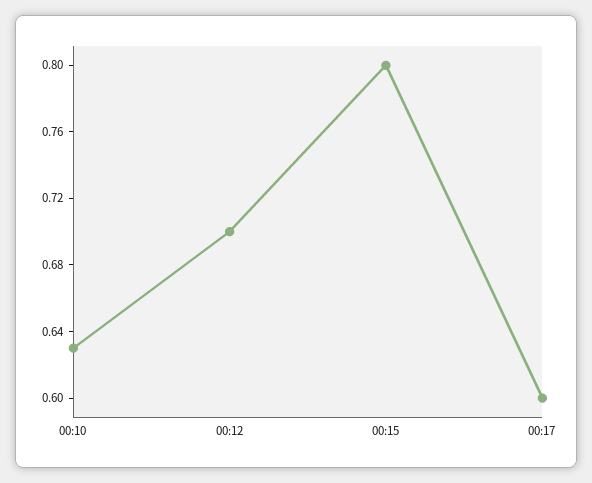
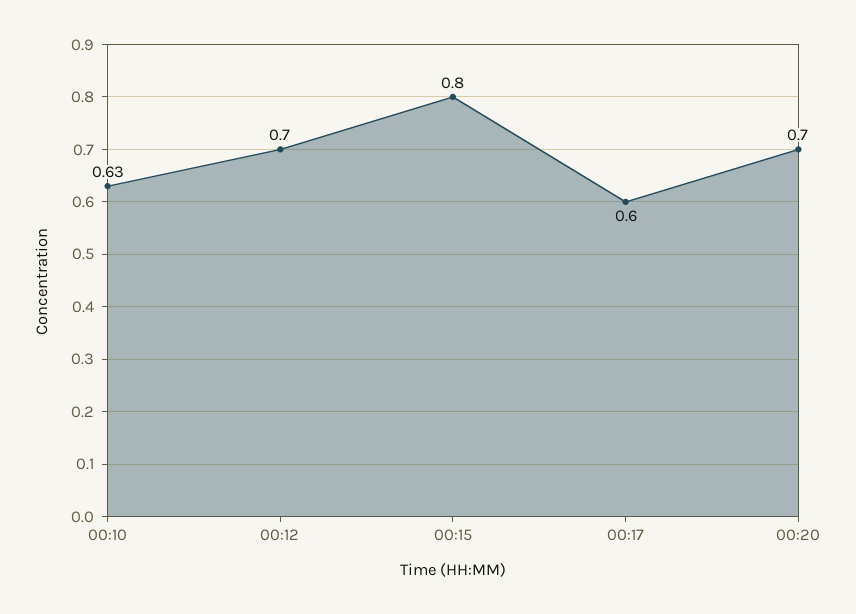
00:20: none -> 0.7

